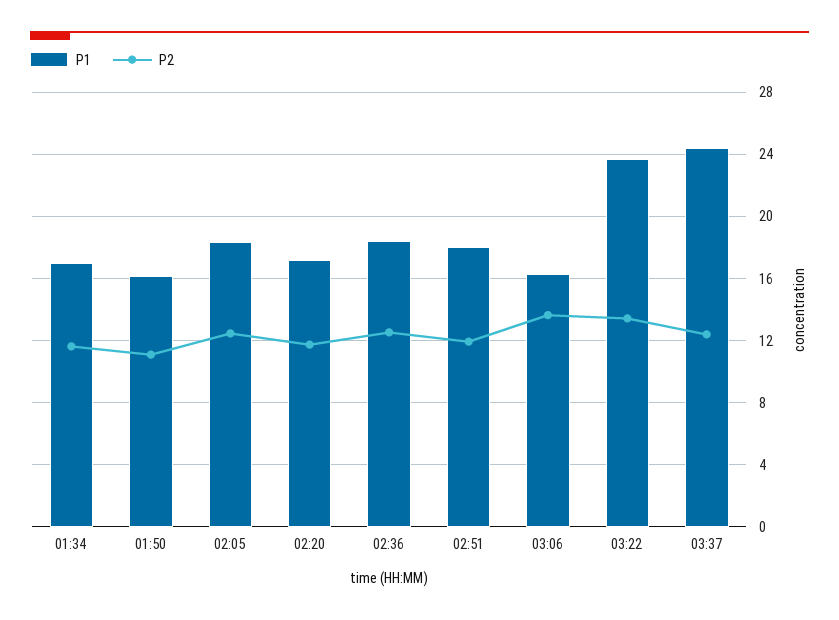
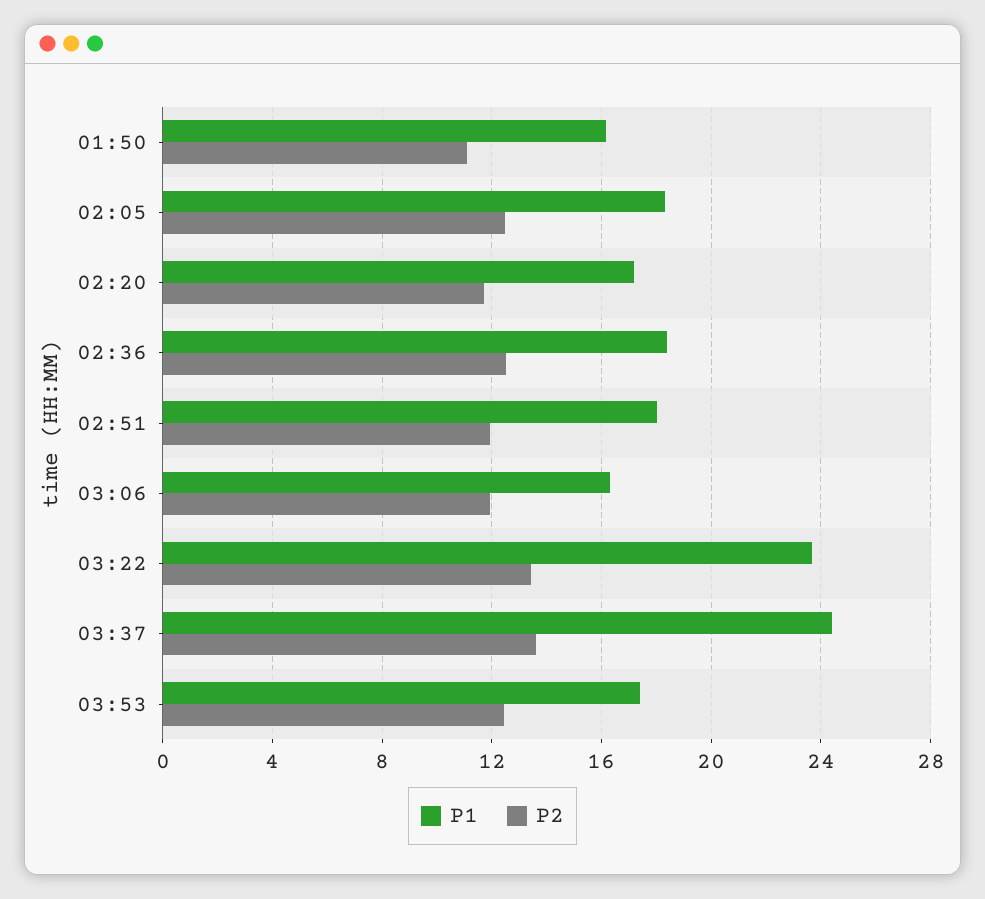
P1, 01:34: 17 -> none
P2, 01:34: 11.5 -> none
P2, 03:06: 13.5 -> 12
P2, 03:37: 12.5 -> 13.5
P1, 03:53: none -> 17.5
P2, 03:53: none -> 12.5

